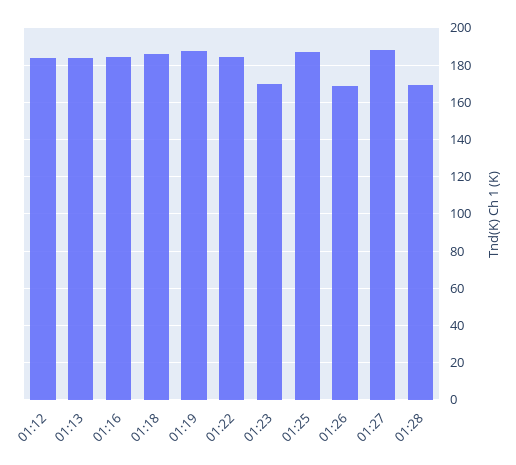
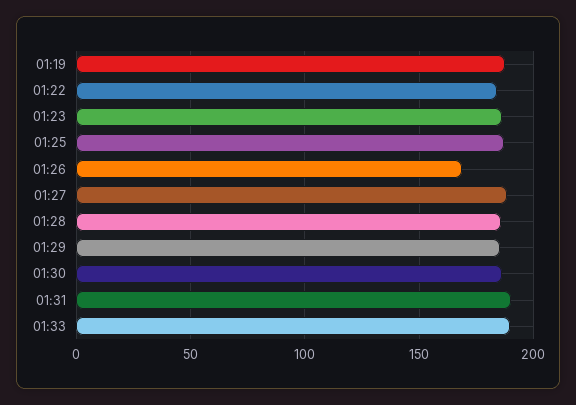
01:12: 185 -> none
01:13: 185 -> none
01:16: 185 -> none
01:18: 185 -> none
01:23: 170 -> 185
01:28: 170 -> 185
01:29: none -> 185
01:30: none -> 185
01:31: none -> 190
01:33: none -> 190

